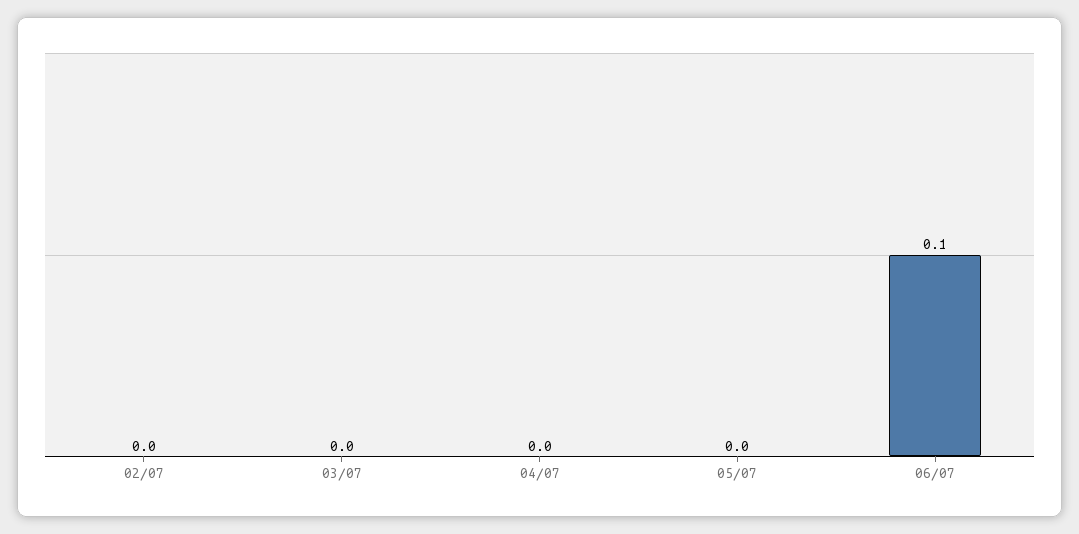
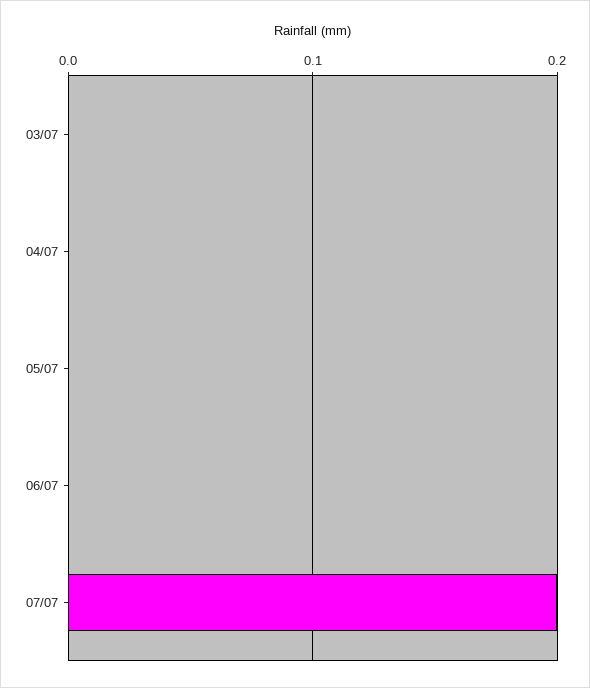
02/07: 0 -> none
06/07: 0.1 -> 0
07/07: none -> 0.2

